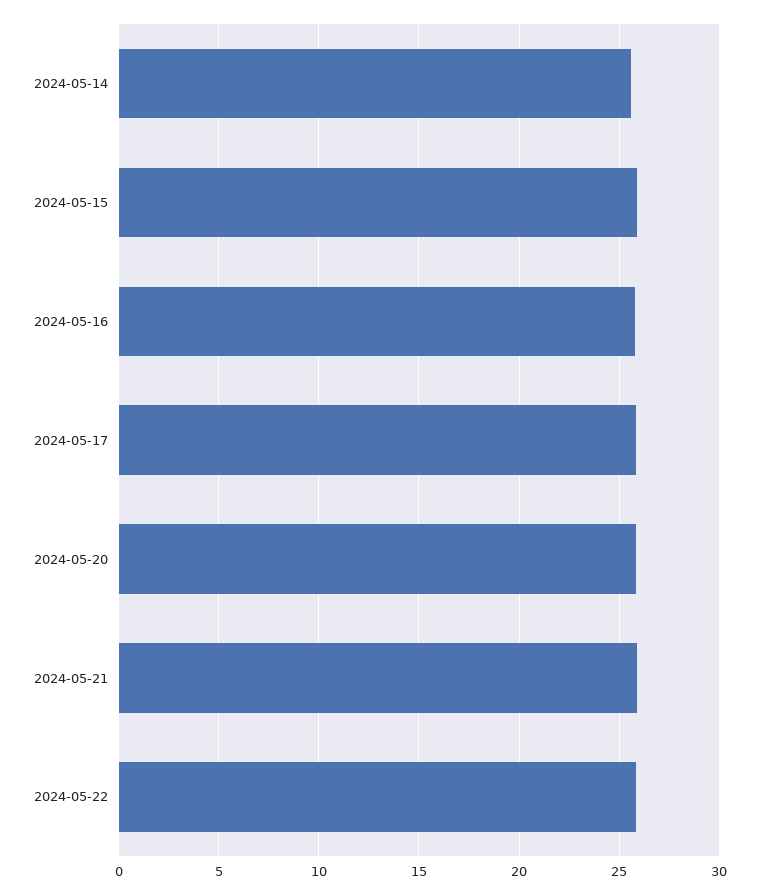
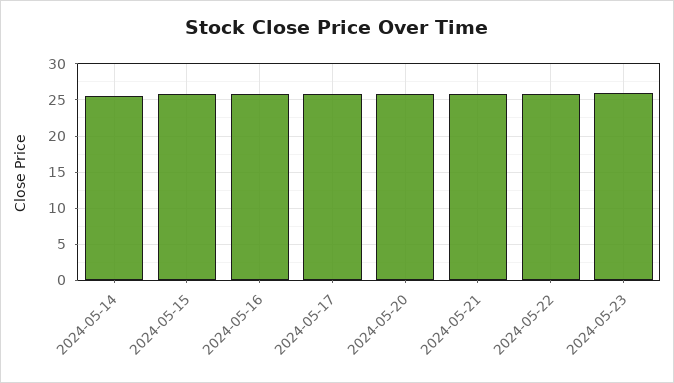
2024-05-23: none -> 26

